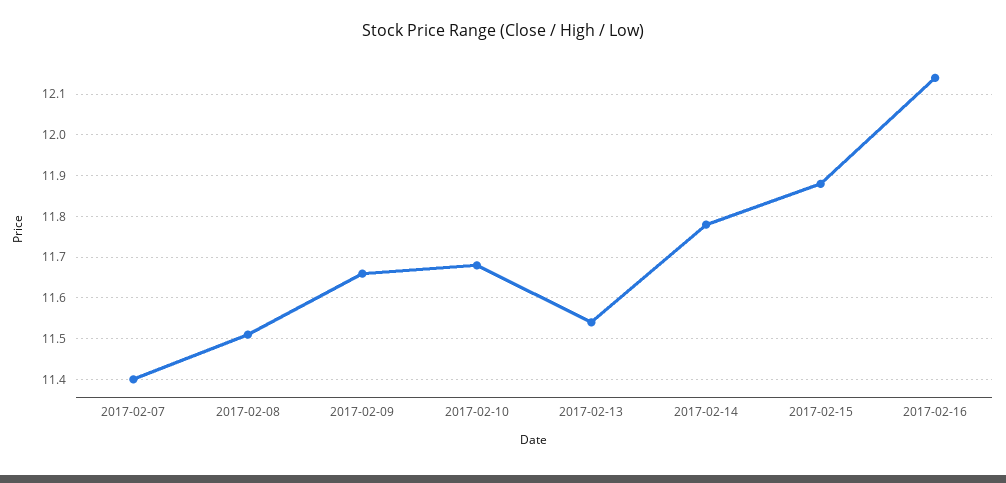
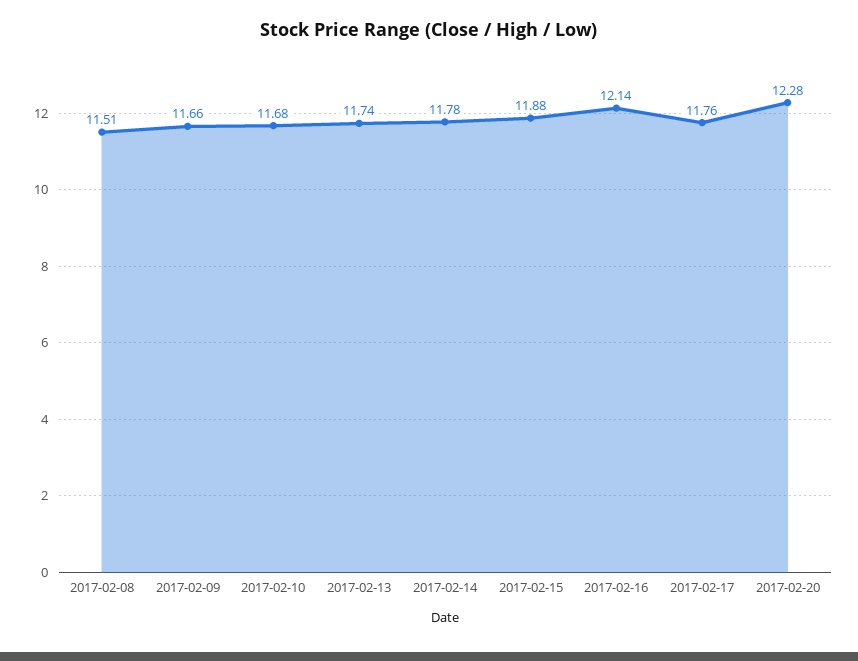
2017-02-07: 11.4 -> none
2017-02-13: 11.55 -> 11.74
2017-02-17: none -> 11.76
2017-02-20: none -> 12.28

